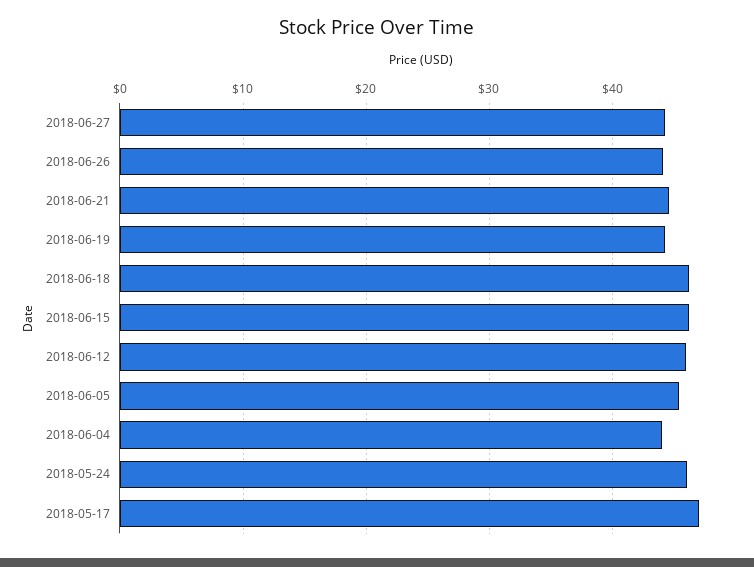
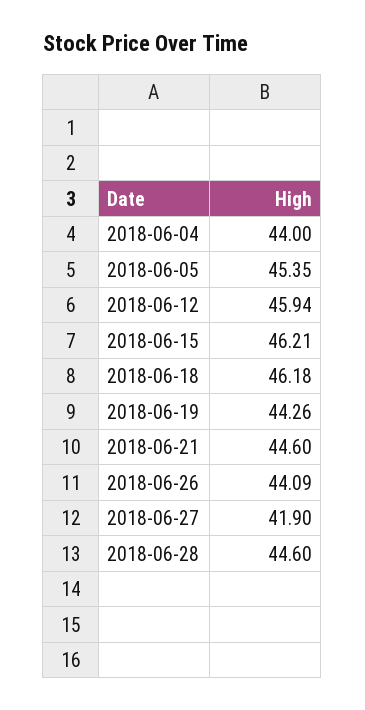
2018-06-27: 44 -> 41.9
2018-05-24: 46 -> none
2018-05-17: 47 -> none
2018-06-28: none -> 44.6

